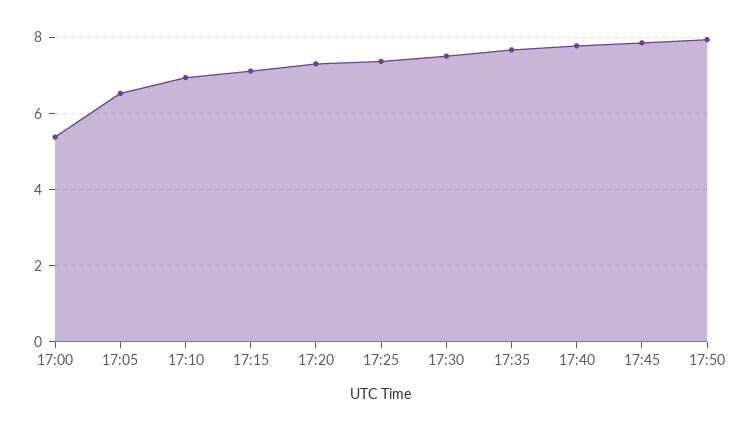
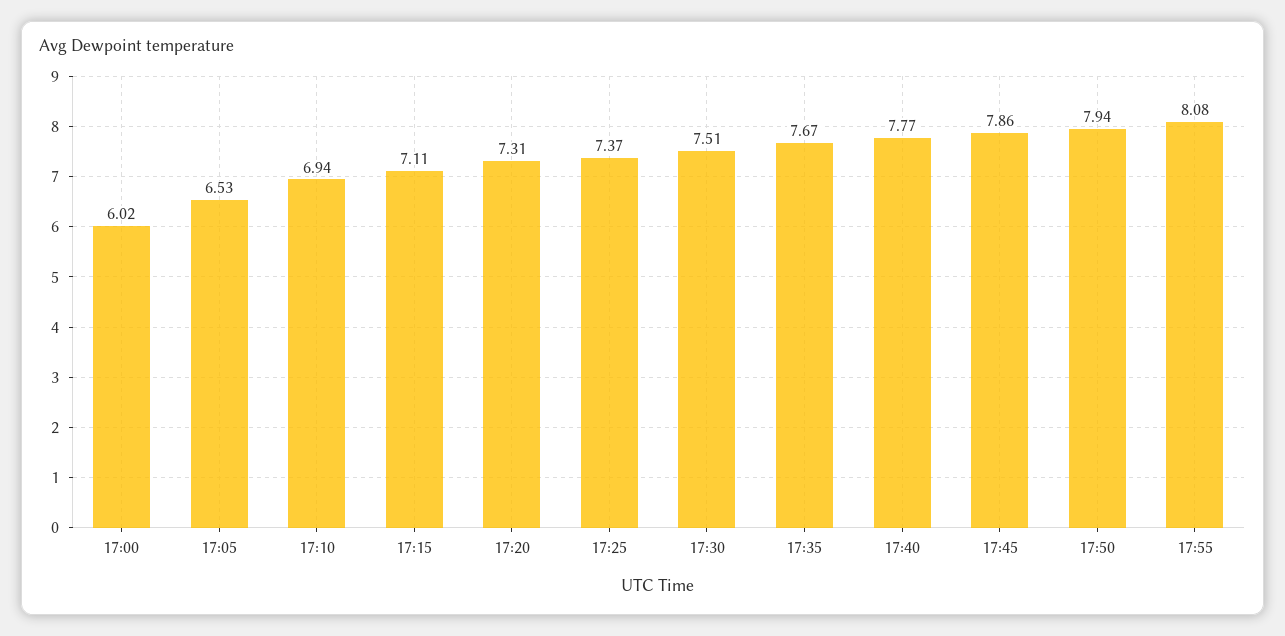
17:00: 5.4 -> 6.02
17:55: none -> 8.08

